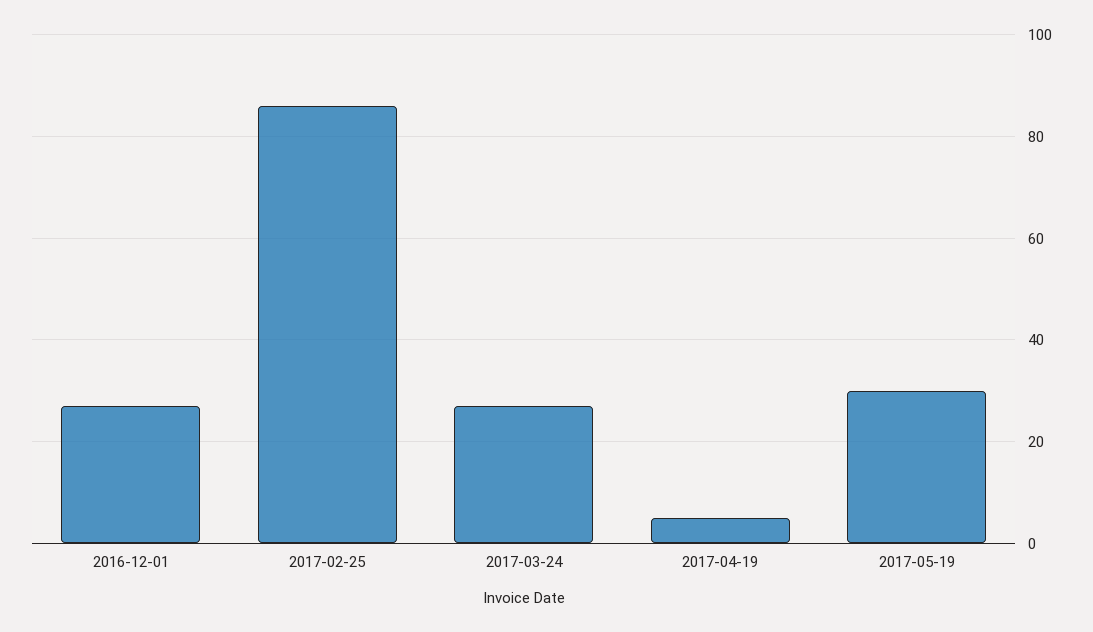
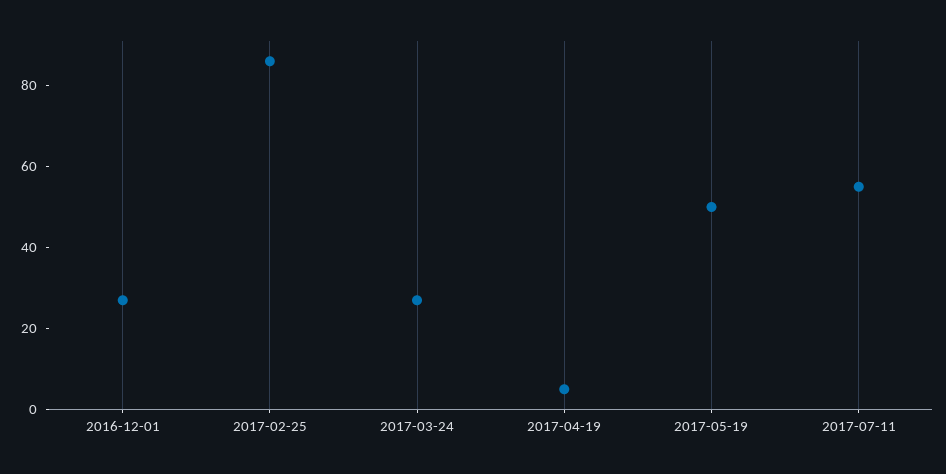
2017-05-19: 30 -> 50
2017-07-11: none -> 55

